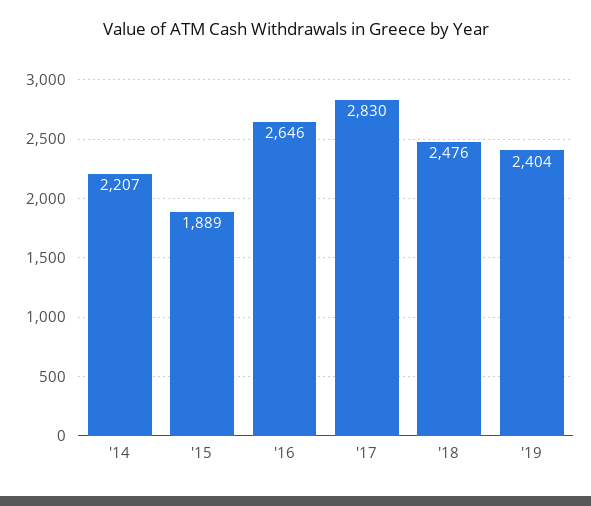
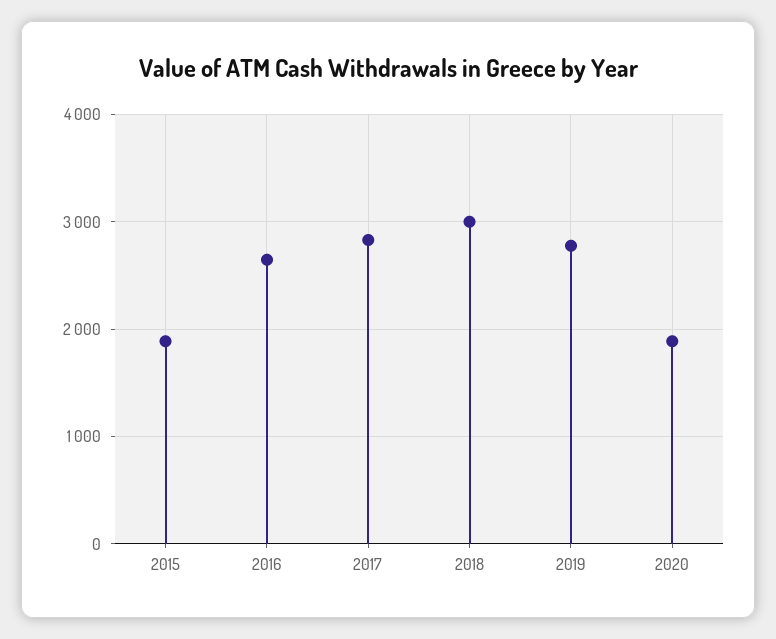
'14: 2207 -> none
'18: 2476 -> 3000
'19: 2404 -> 2800
2020: none -> 1900

